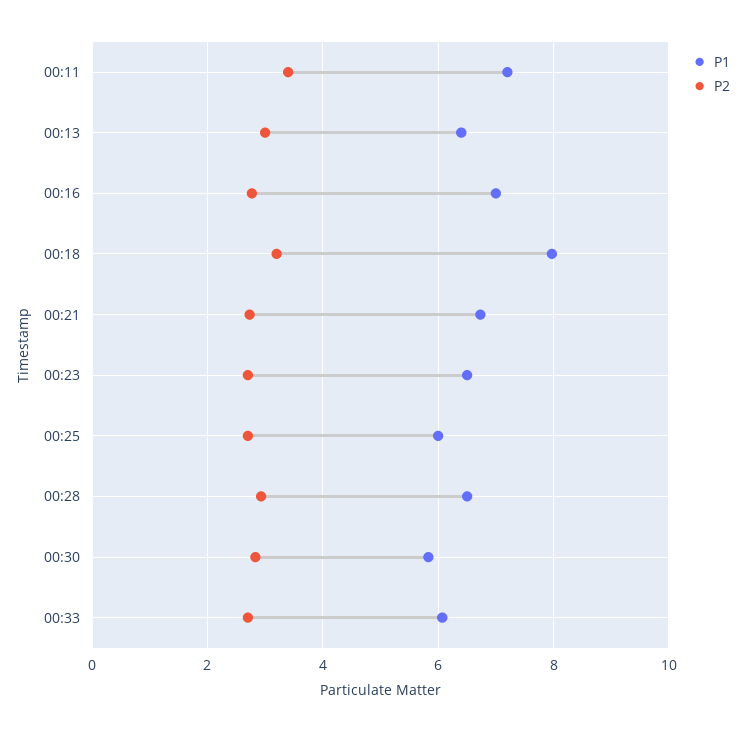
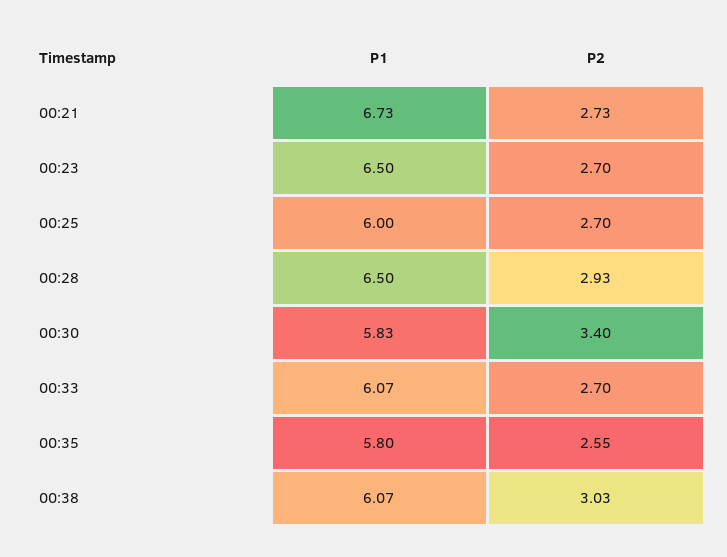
P1, 00:11: 7.2 -> none
P2, 00:11: 3.4 -> none
P1, 00:13: 6.4 -> none
P2, 00:13: 3 -> none
P1, 00:16: 7 -> none
P2, 00:16: 2.8 -> none
P1, 00:18: 8 -> none
P2, 00:18: 3.2 -> none
P2, 00:30: 2.8 -> 3.4
P1, 00:35: none -> 5.8
P2, 00:35: none -> 2.55
P1, 00:38: none -> 6.07
P2, 00:38: none -> 3.03

